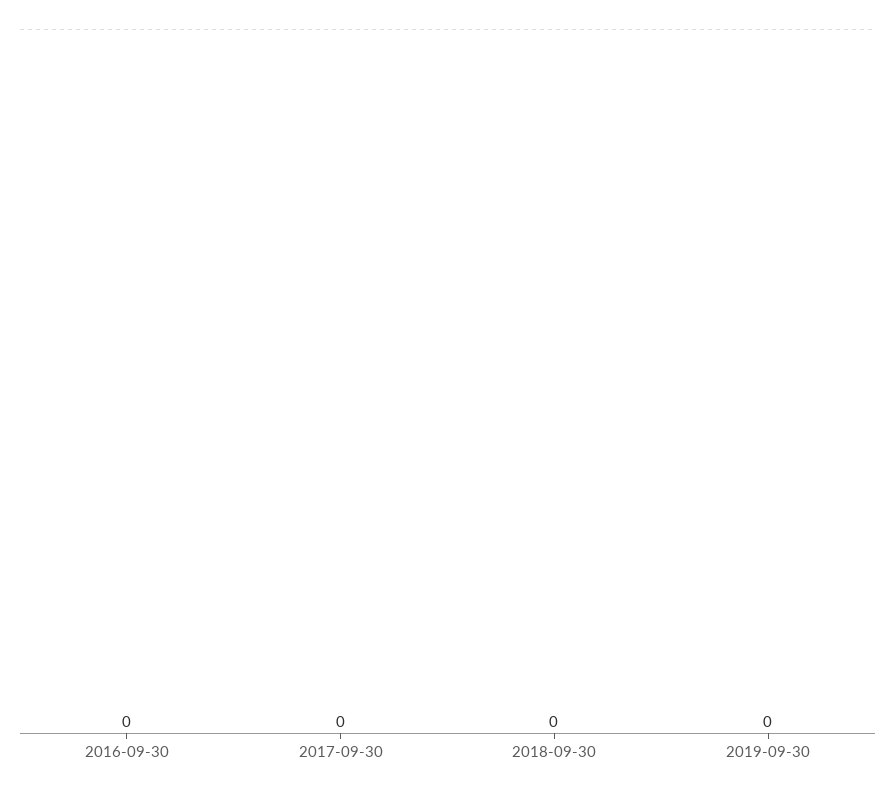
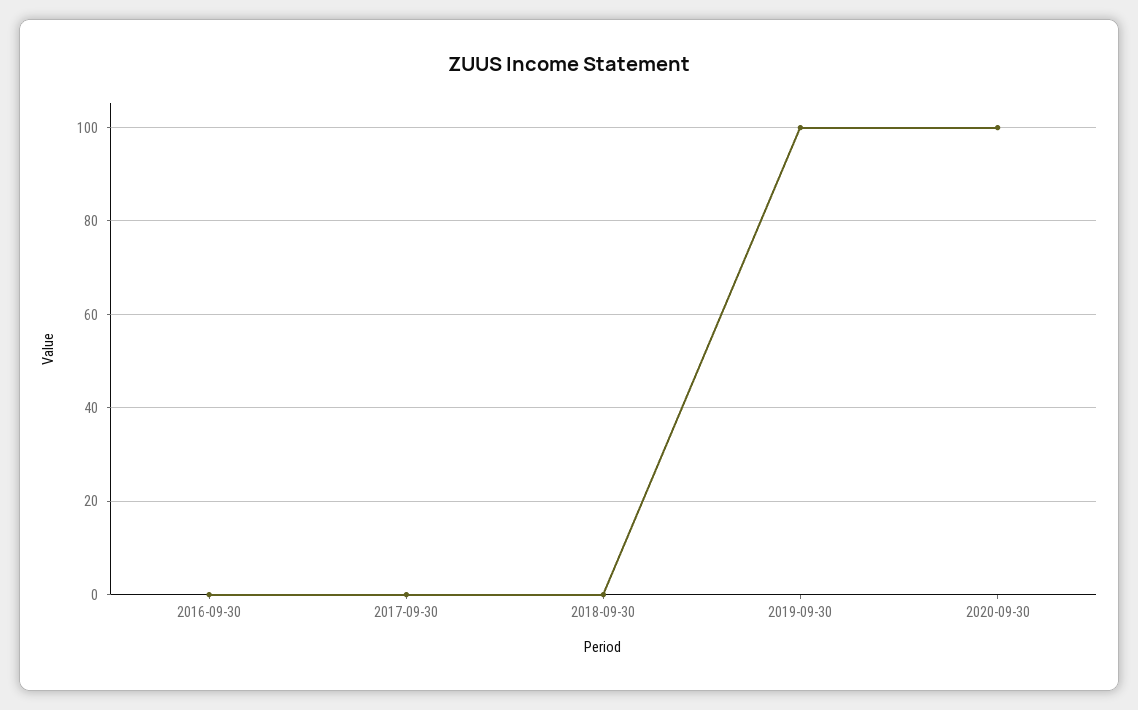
2019-09-30: 0 -> 100
2020-09-30: none -> 100

